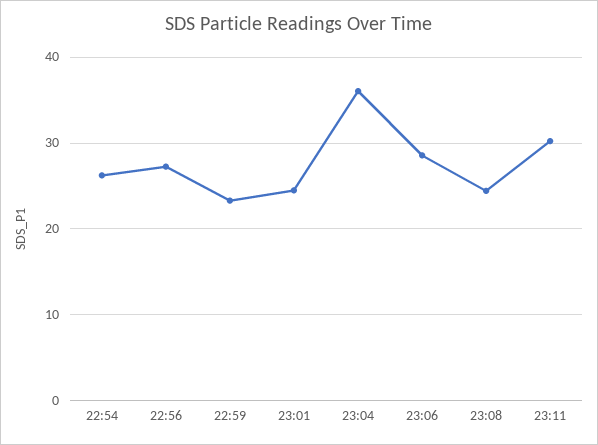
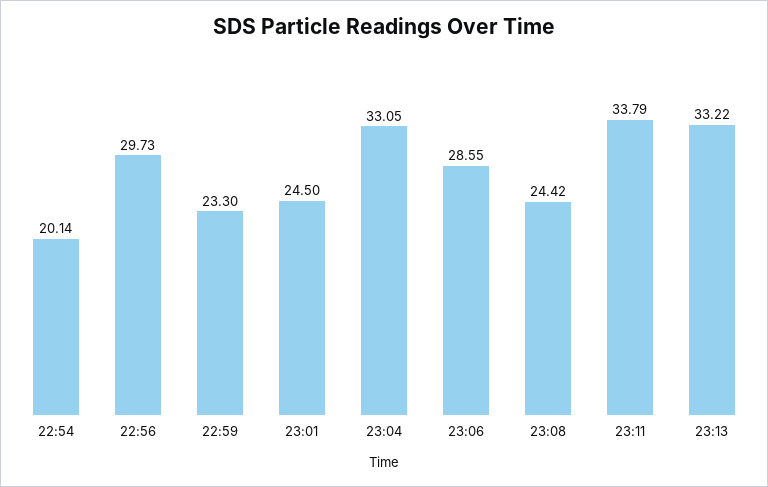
22:54: 26 -> 20.14
22:56: 27 -> 29.73
23:04: 36 -> 33.05
23:11: 30 -> 33.79
23:13: none -> 33.22

